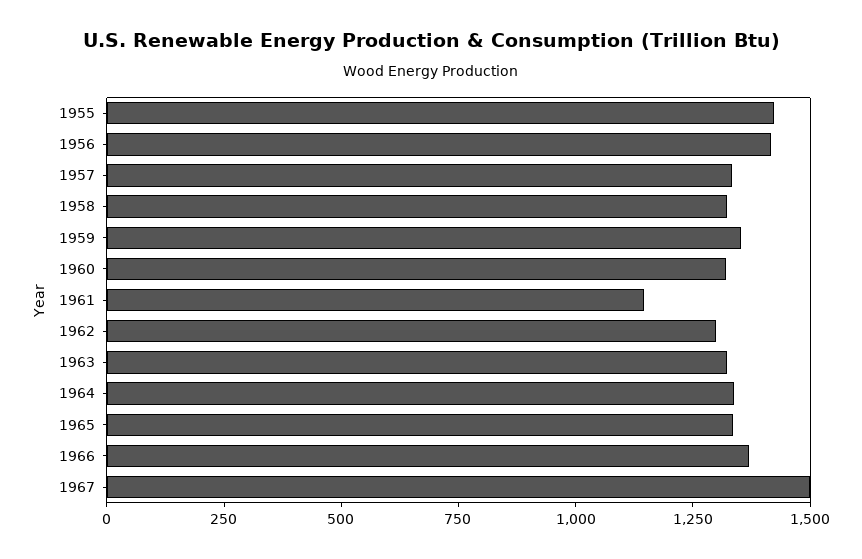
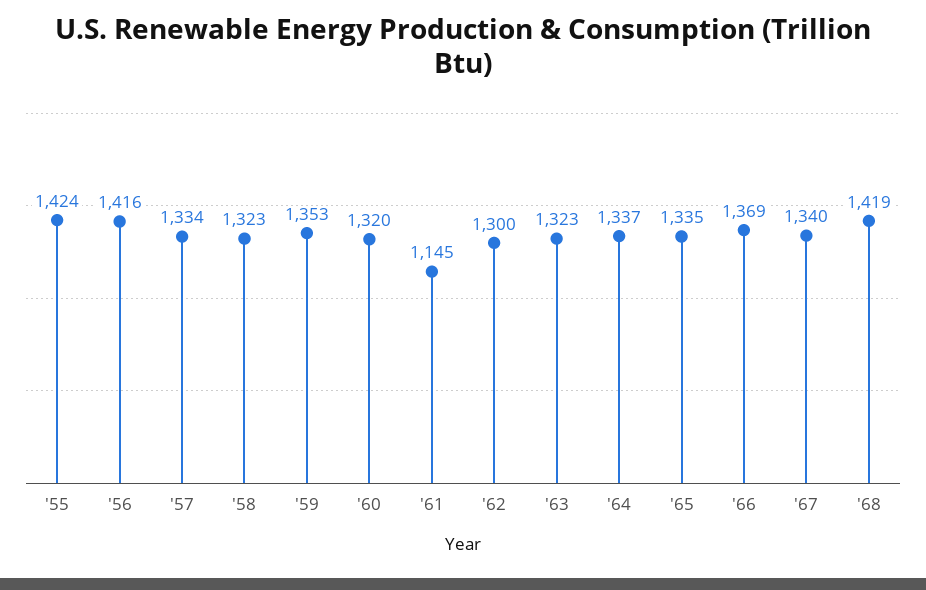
1967: 1500 -> 1340
'68: none -> 1419

